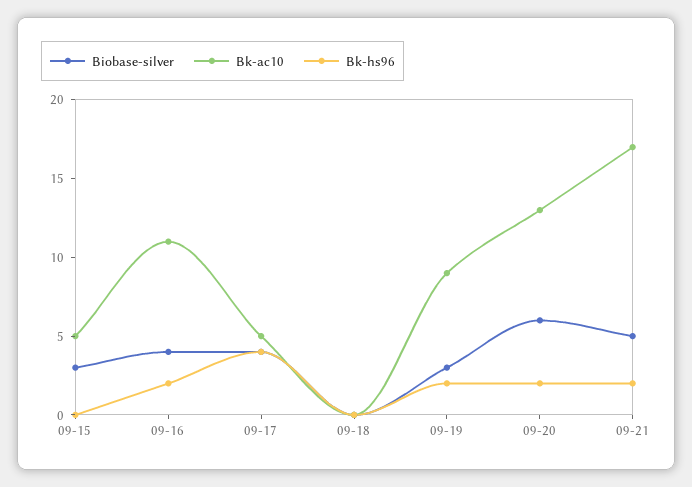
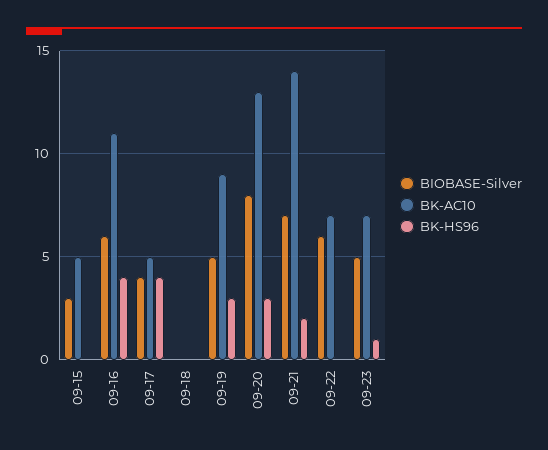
Biobase-silver, 09-16: 4 -> 6
Bk-hs96, 09-16: 2 -> 4
Biobase-silver, 09-19: 3 -> 5
Bk-hs96, 09-19: 2 -> 3
Biobase-silver, 09-20: 6 -> 8
Bk-hs96, 09-20: 2 -> 3
Biobase-silver, 09-21: 5 -> 7
Bk-ac10, 09-21: 17 -> 14
Biobase-silver, 09-22: none -> 6
Bk-ac10, 09-22: none -> 7
Bk-hs96, 09-22: none -> 0
Biobase-silver, 09-23: none -> 5
Bk-ac10, 09-23: none -> 7
Bk-hs96, 09-23: none -> 1

